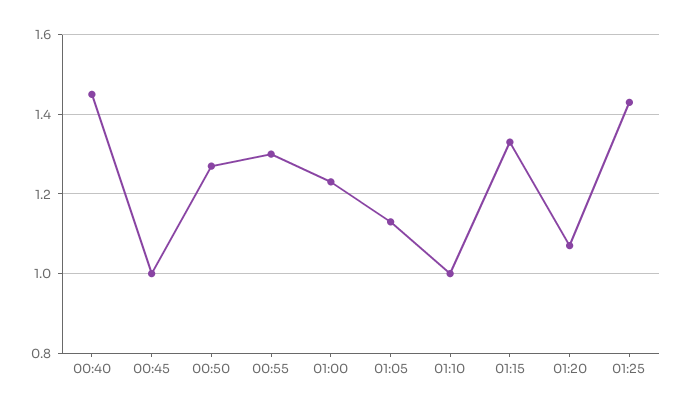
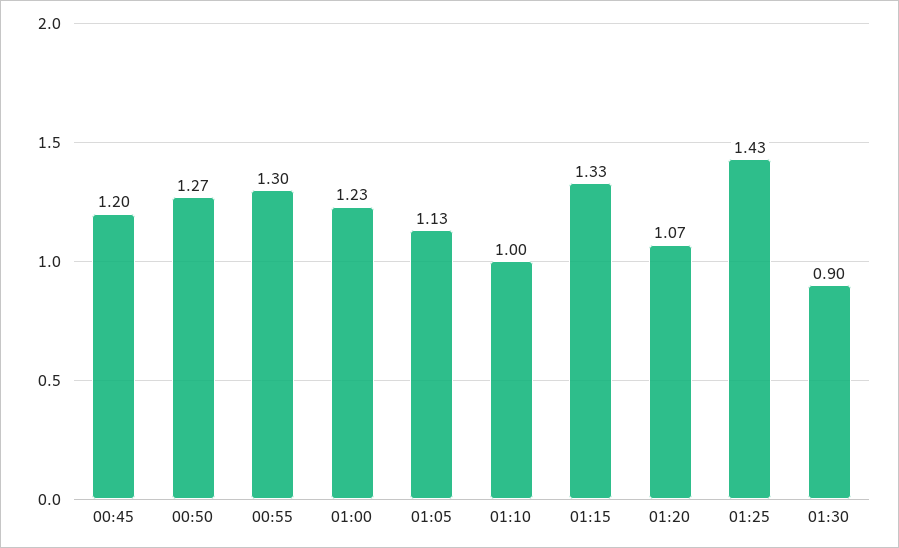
00:40: 1.45 -> none
00:45: 1 -> 1.2
01:30: none -> 0.9

